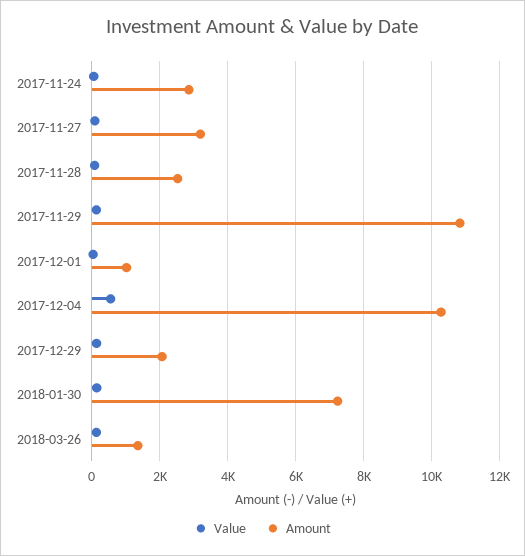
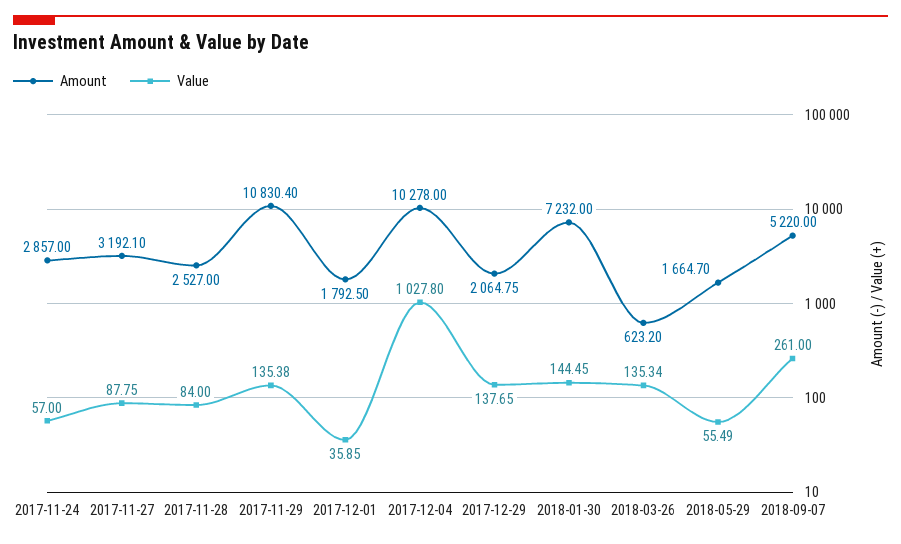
Amount, 2017-12-01: 1000 -> 1792.5
Value, 2017-12-04: 600 -> 1027.8
Amount, 2018-03-26: 1400 -> 623.2
Amount, 2018-05-29: none -> 1664.7
Value, 2018-05-29: none -> 55.49
Amount, 2018-09-07: none -> 5220
Value, 2018-09-07: none -> 261

